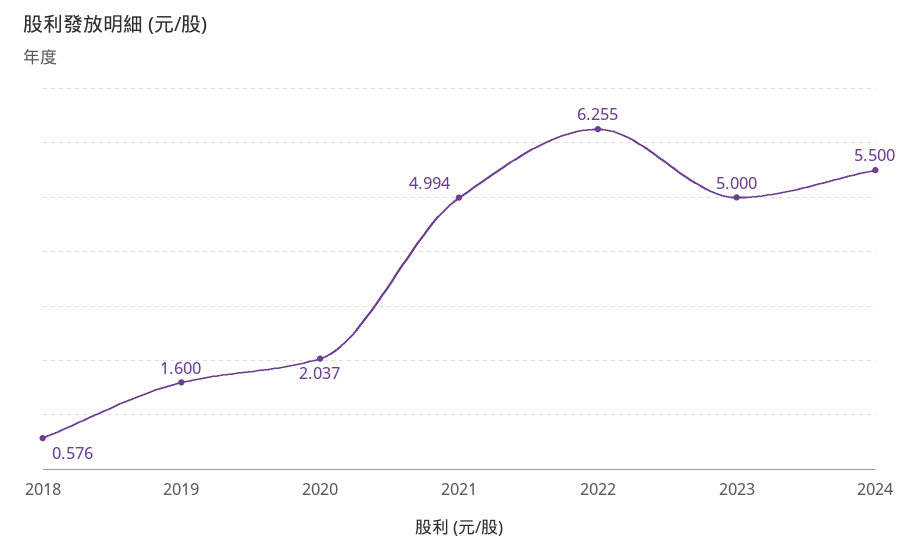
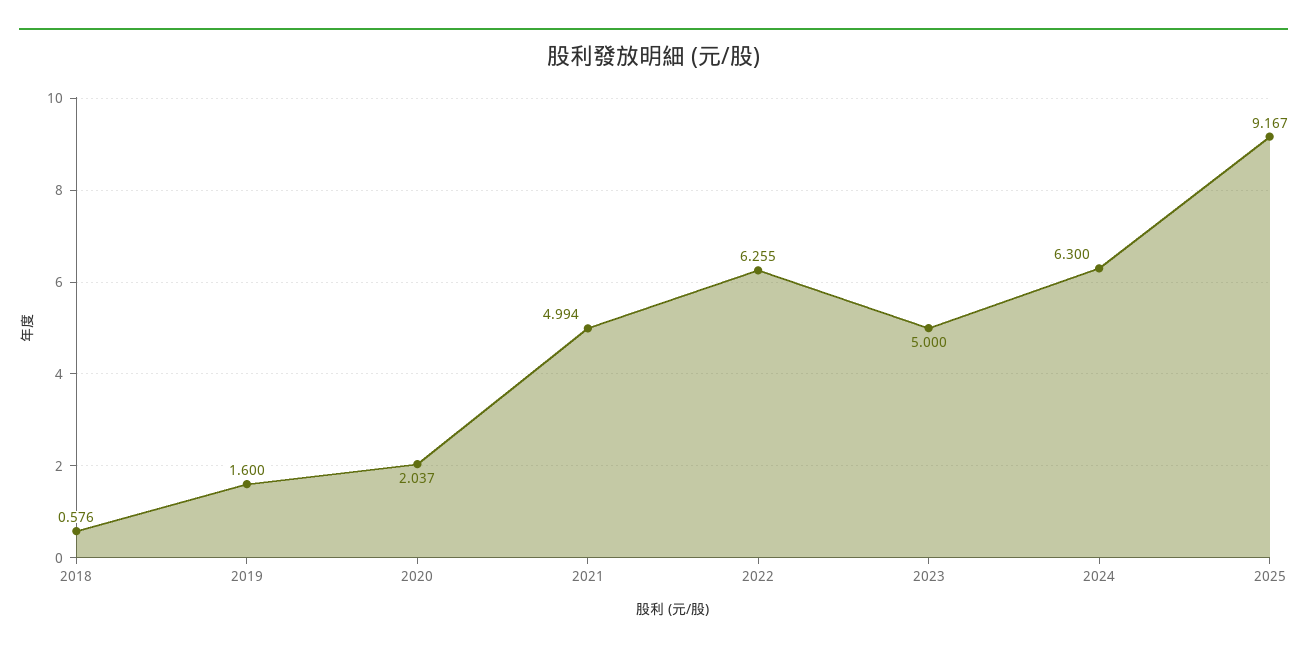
2024: 5.5 -> 6.3
2025: none -> 9.167

